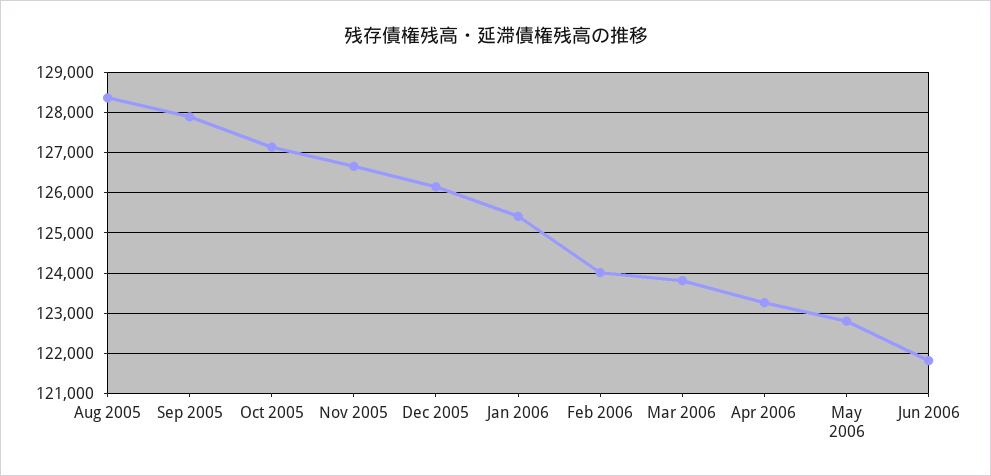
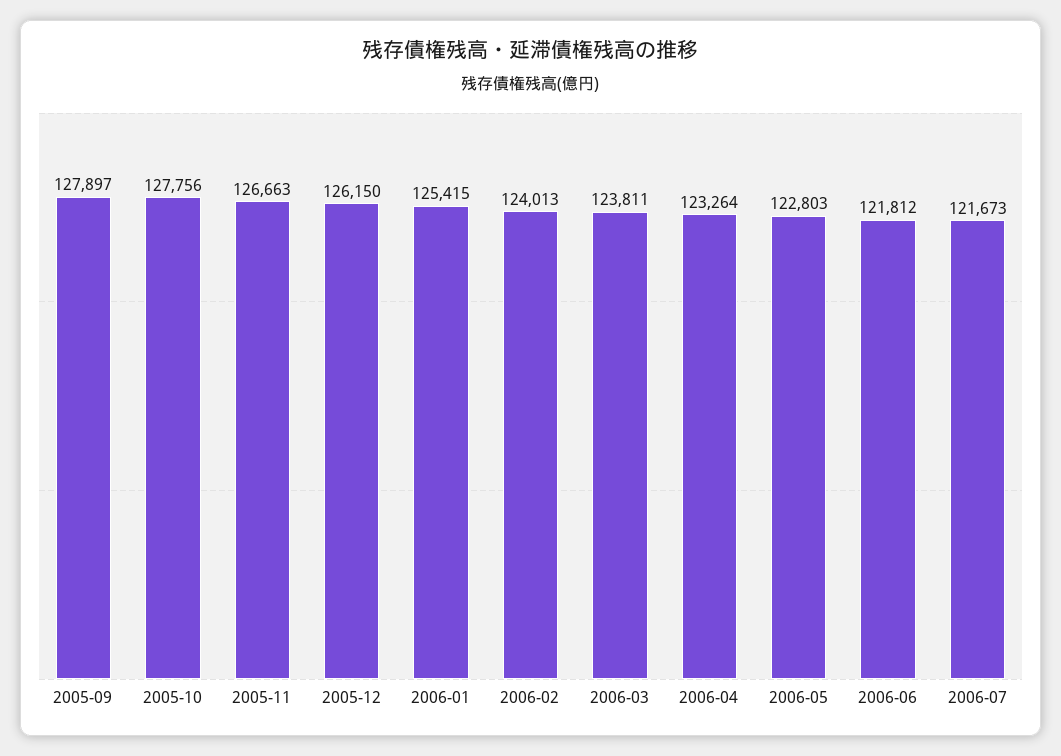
Aug 2005: 128400 -> none
Oct 2005: 127200 -> 127756
2006-07: none -> 121673

